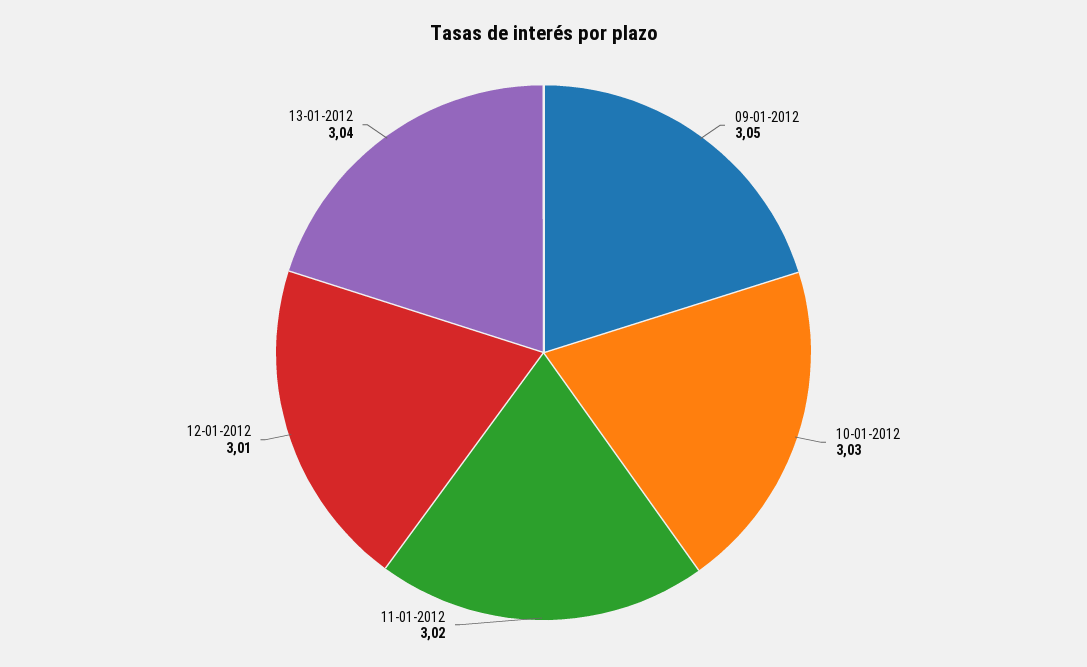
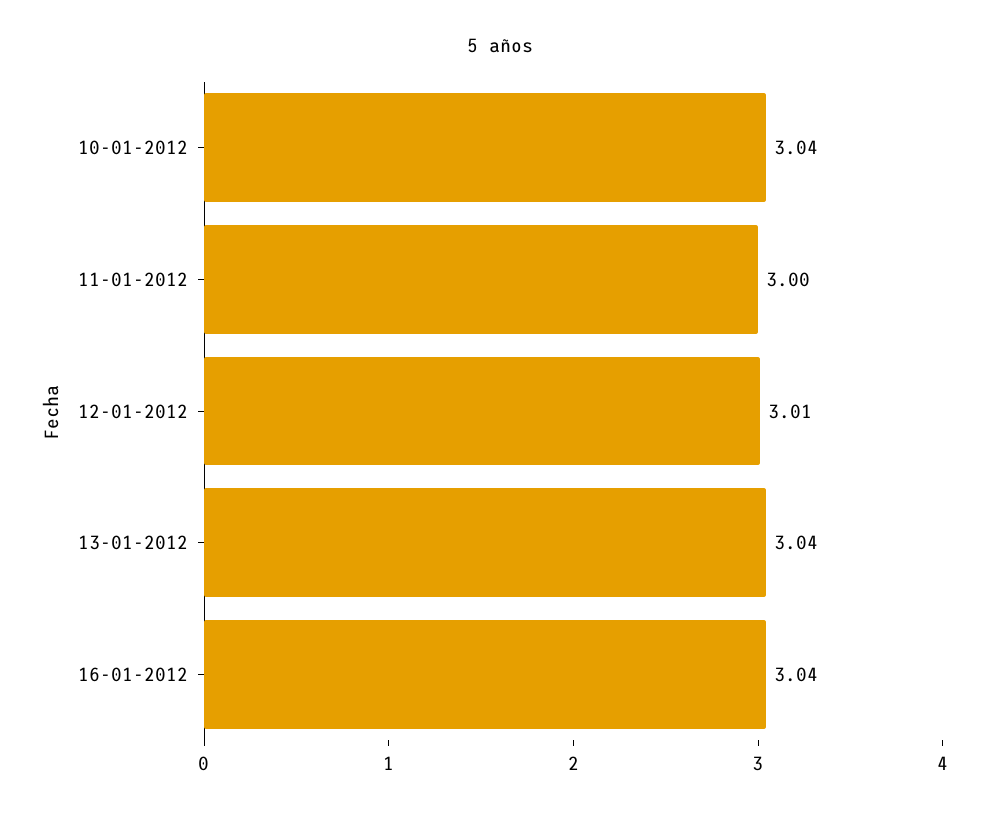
09-01-2012: 3.05 -> none
10-01-2012: 3.03 -> 3.04
11-01-2012: 3.02 -> 3
16-01-2012: none -> 3.04

